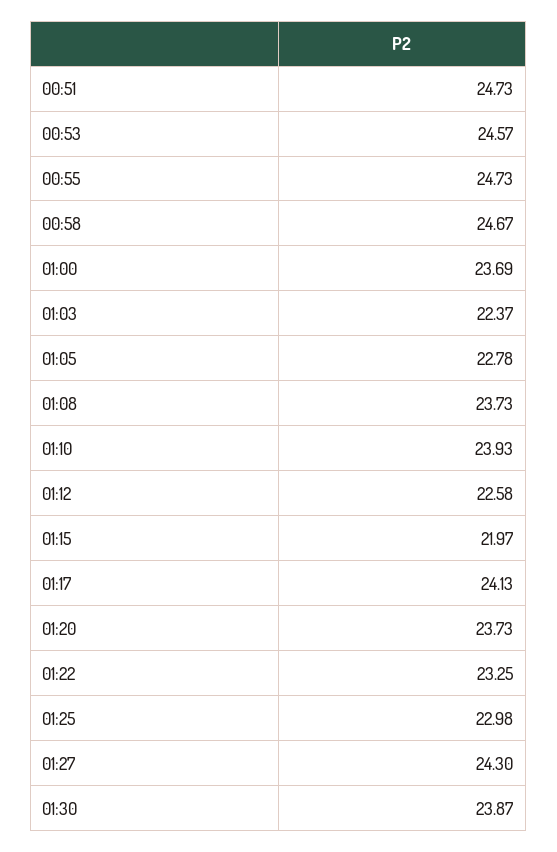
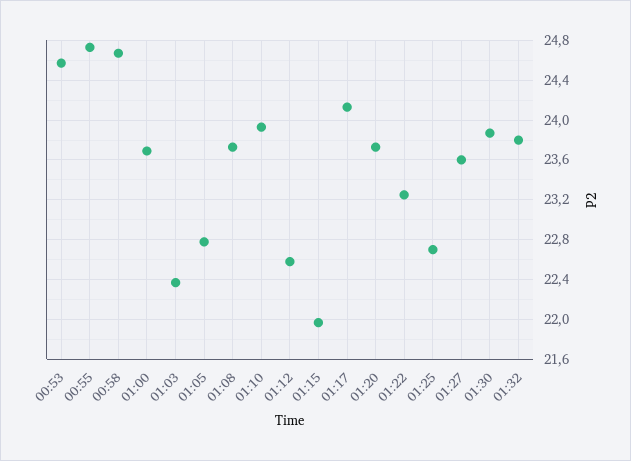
00:51: 24.73 -> none
01:25: 22.98 -> 22.7
01:27: 24.3 -> 23.6
01:32: none -> 23.8

